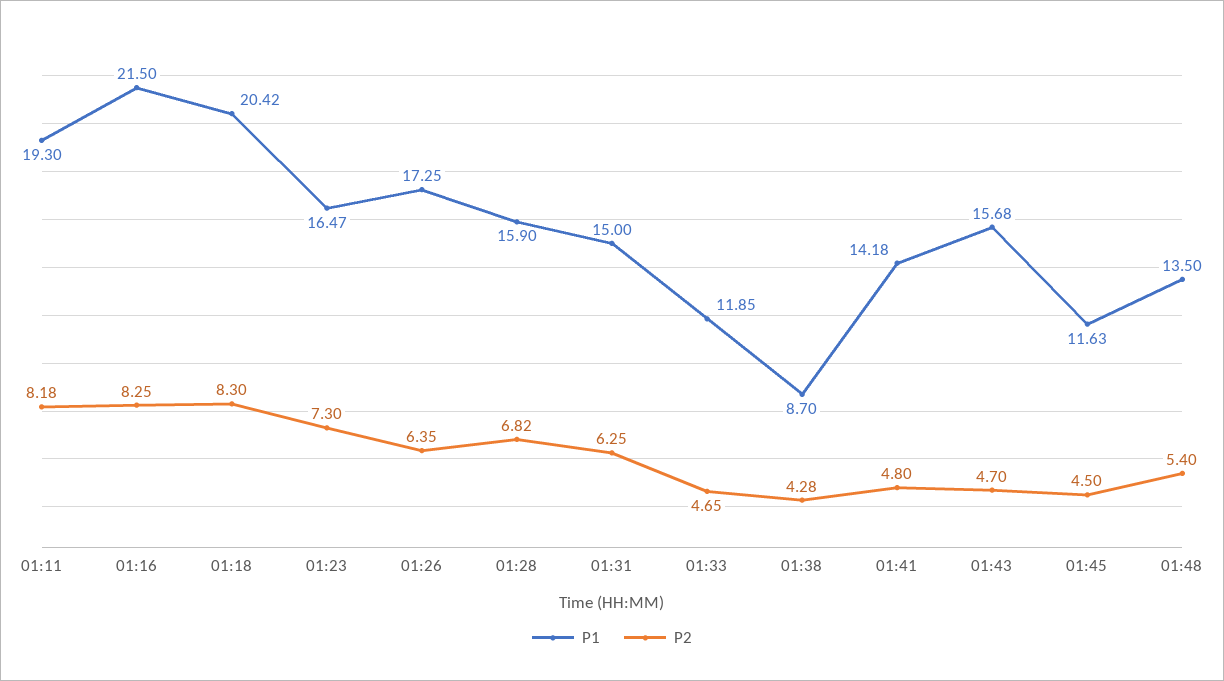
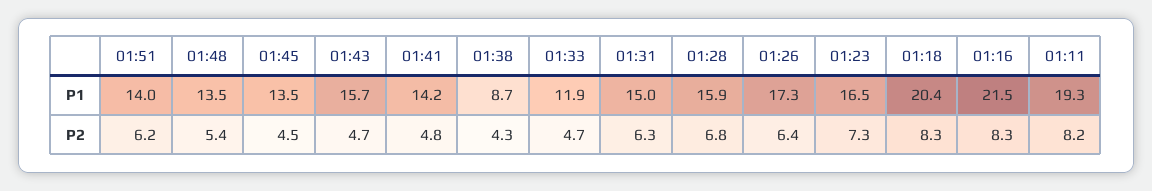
P1, 01:45: 11.63 -> 13.5
P1, 01:51: none -> 14
P2, 01:51: none -> 6.2

